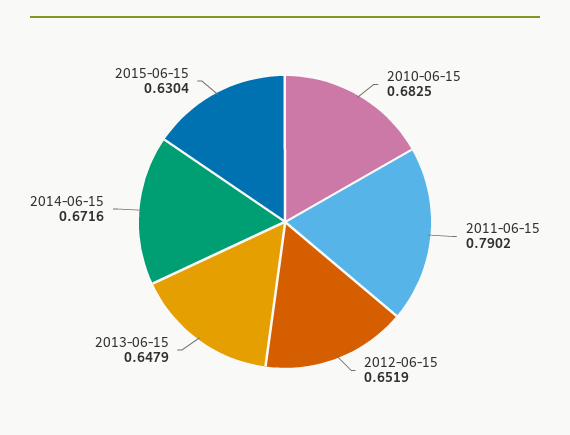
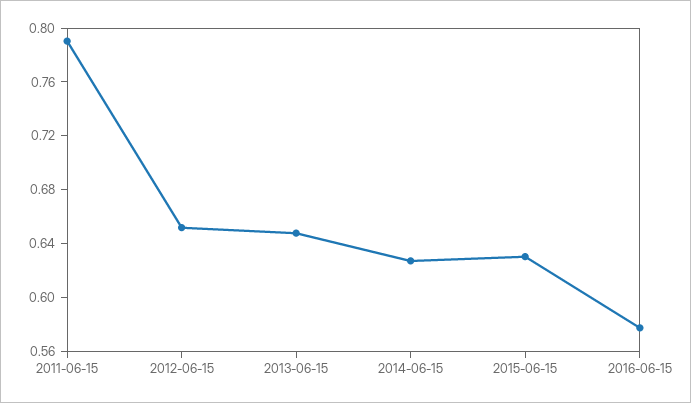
2010-06-15: 0.6825 -> none
2014-06-15: 0.6716 -> 0.63
2016-06-15: none -> 0.58

